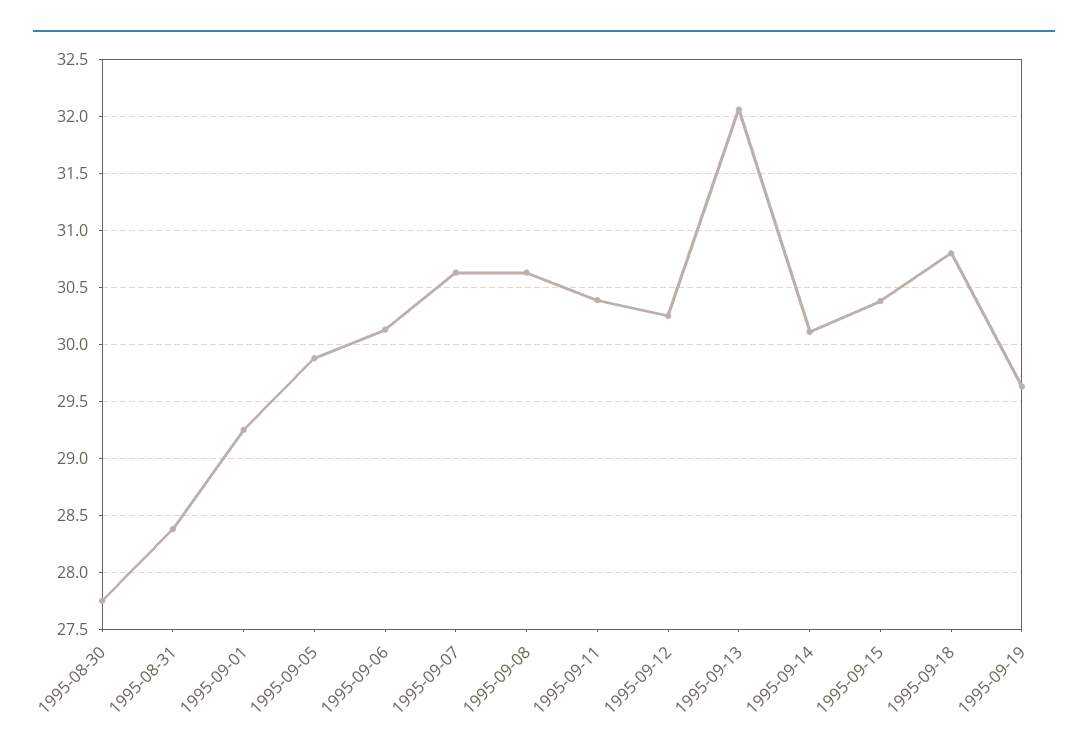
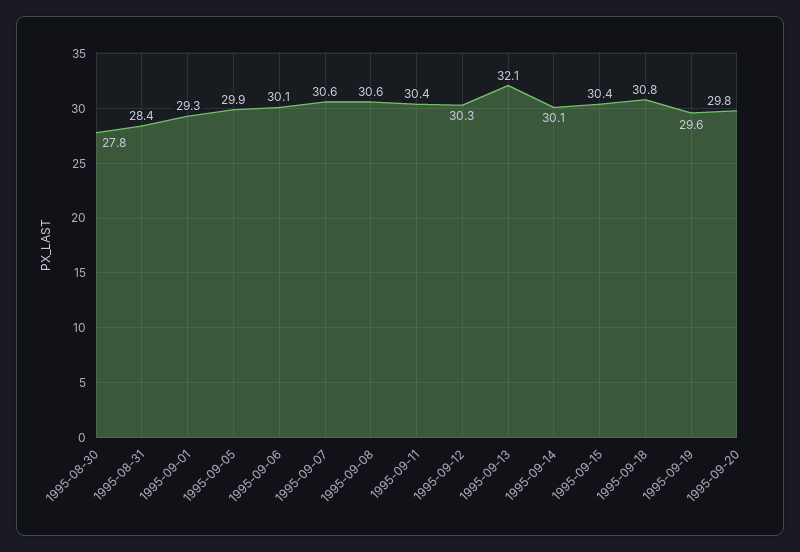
1995-09-20: none -> 29.8

